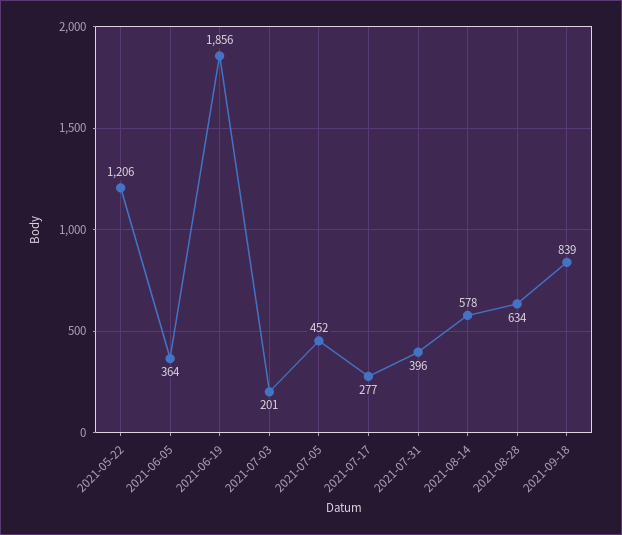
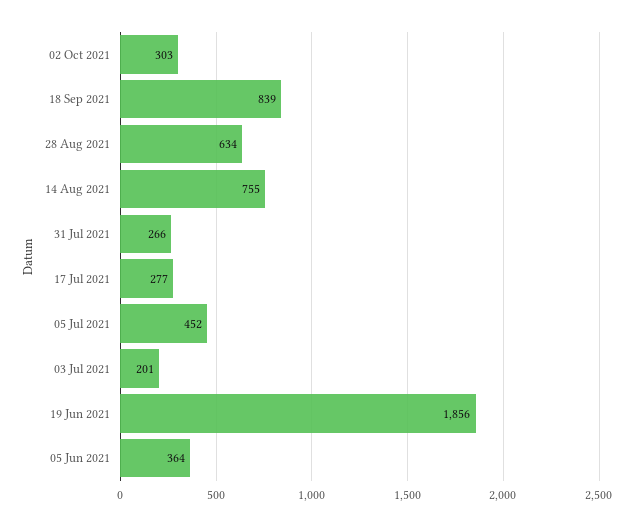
2021-05-22: 1206 -> none
2021-07-31: 396 -> 266
2021-08-14: 578 -> 755
02 Oct 2021: none -> 303

